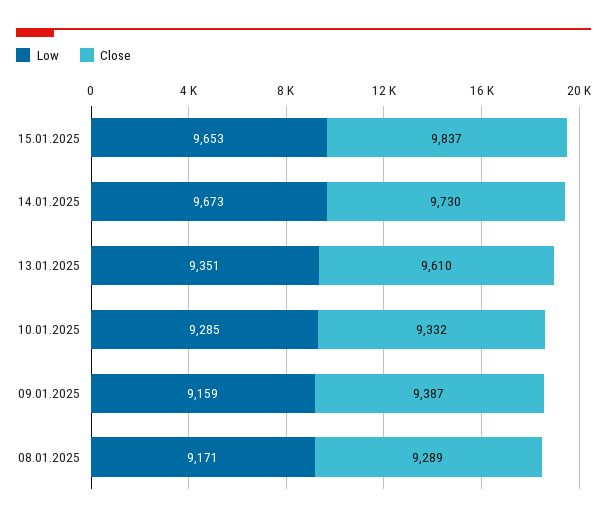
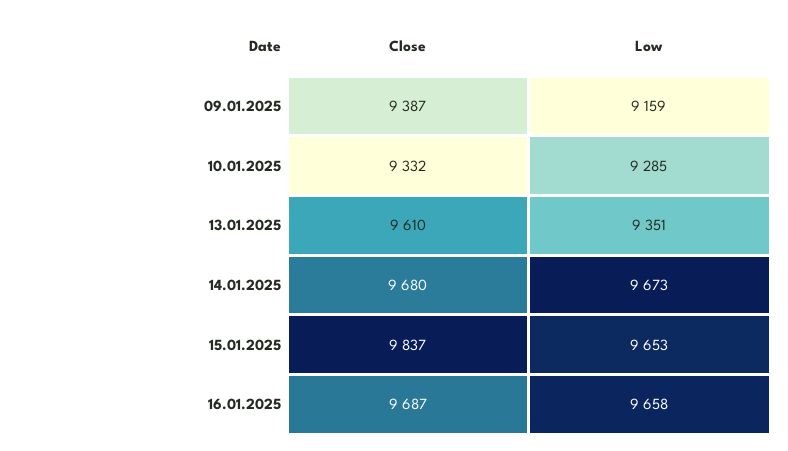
Close, 14.01.2025: 9730 -> 9680
Low, 08.01.2025: 9171 -> none
Close, 08.01.2025: 9289 -> none
Close, 16.01.2025: none -> 9687
Low, 16.01.2025: none -> 9658

